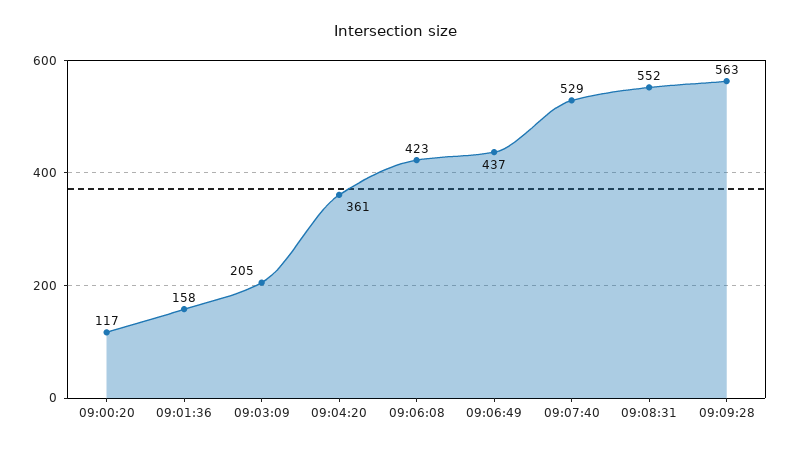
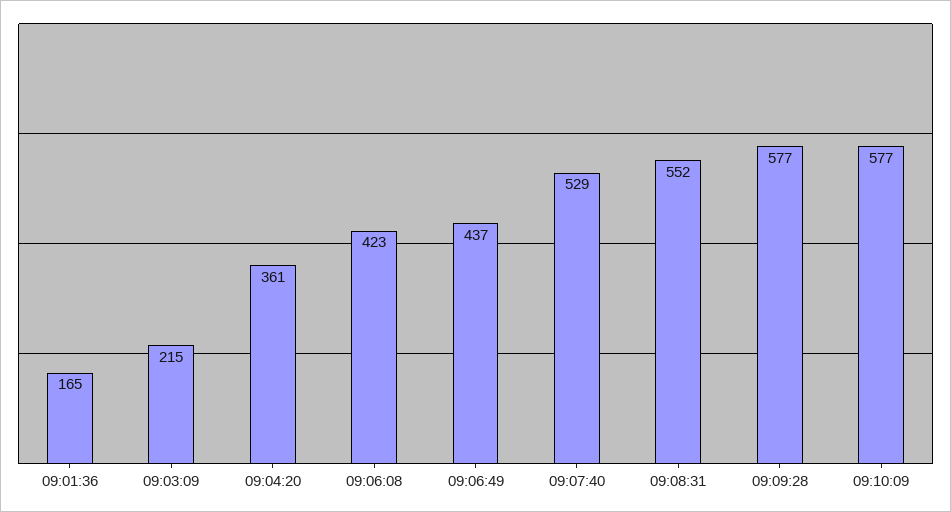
09:00:20: 117 -> none
09:01:36: 158 -> 165
09:03:09: 205 -> 215
09:09:28: 563 -> 577
09:10:09: none -> 577

